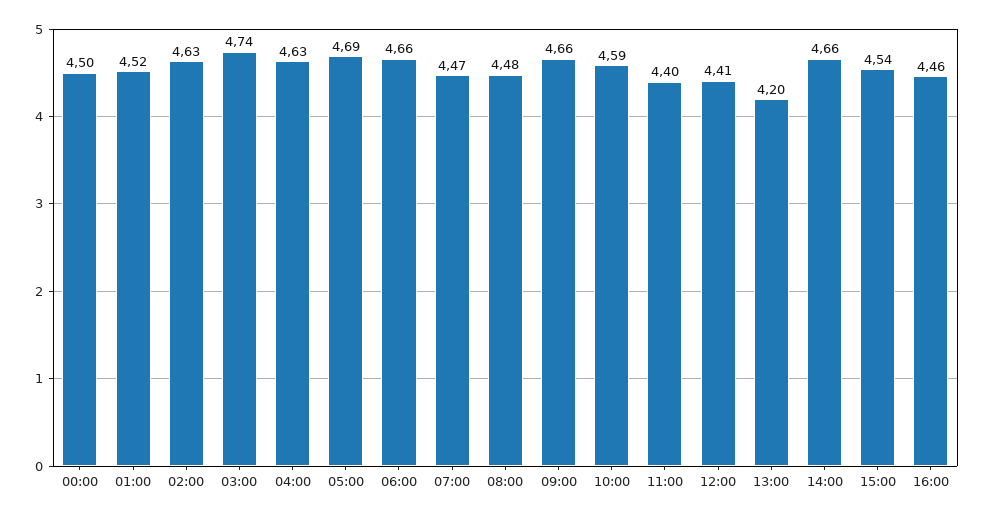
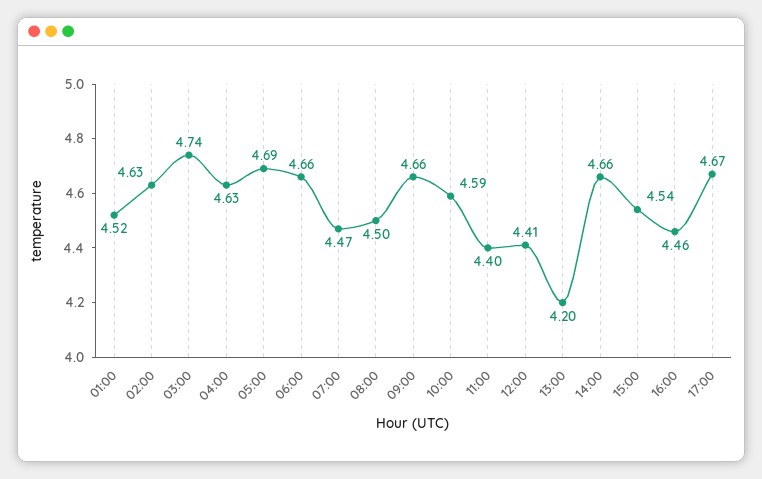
00:00: 4.5 -> none
08:00: 4.48 -> 4.5
17:00: none -> 4.67

